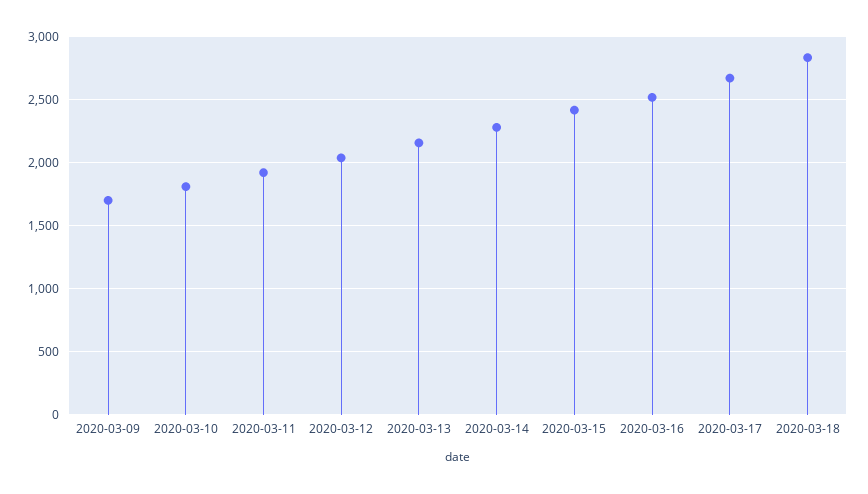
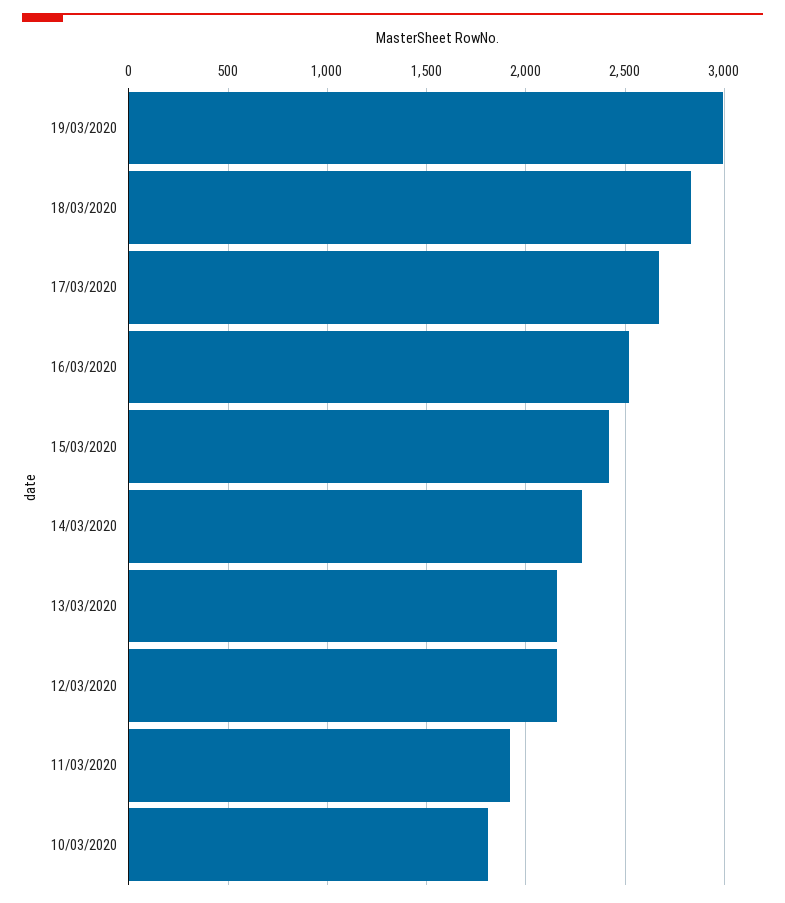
2020-03-09: 1700 -> none
2020-03-12: 2050 -> 2150
19/03/2020: none -> 3000

